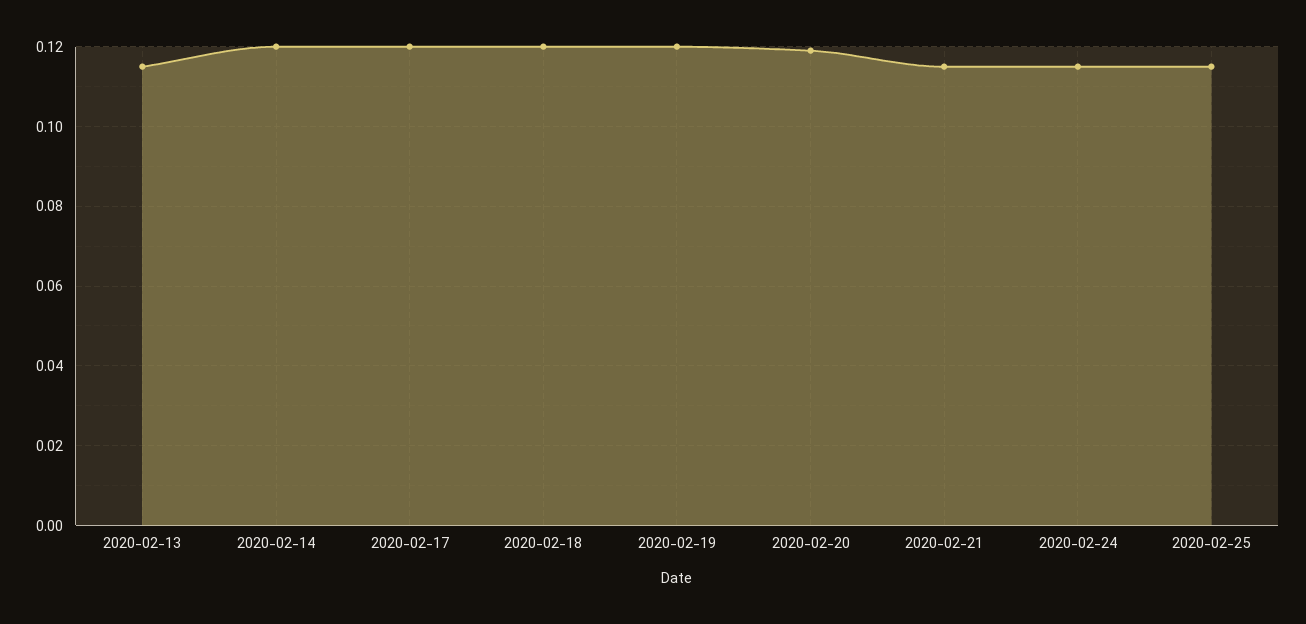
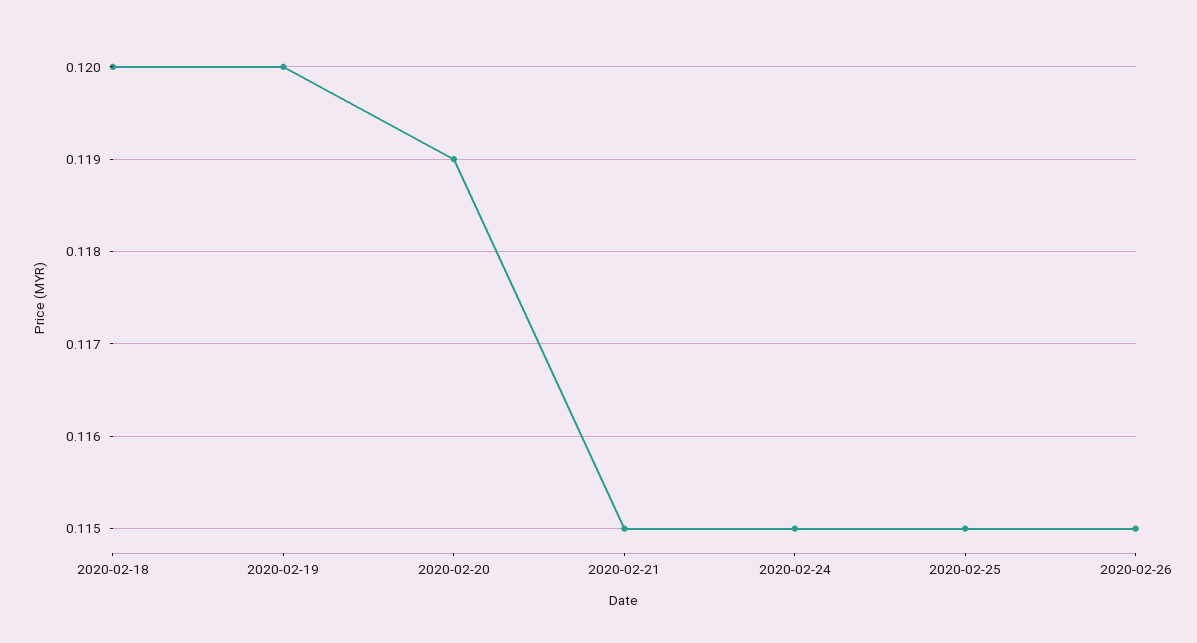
2020-02-13: 0.115 -> none
2020-02-14: 0.12 -> none
2020-02-17: 0.12 -> none
2020-02-26: none -> 0.115

